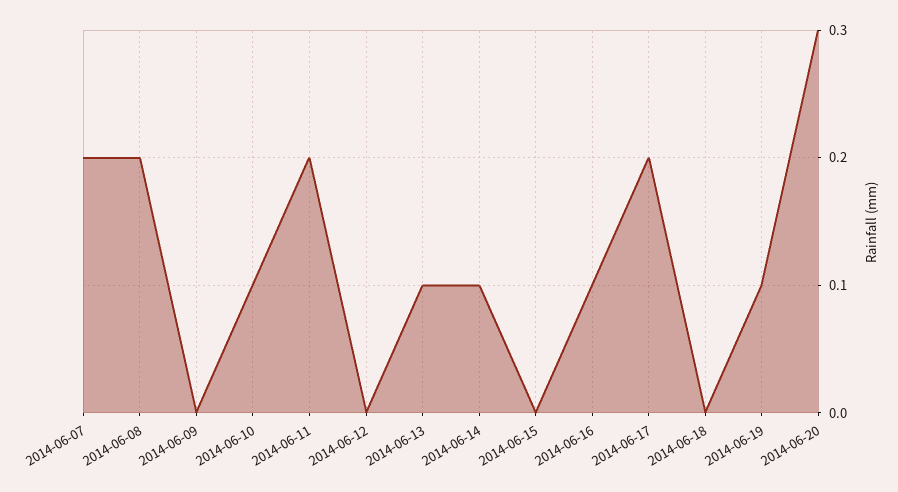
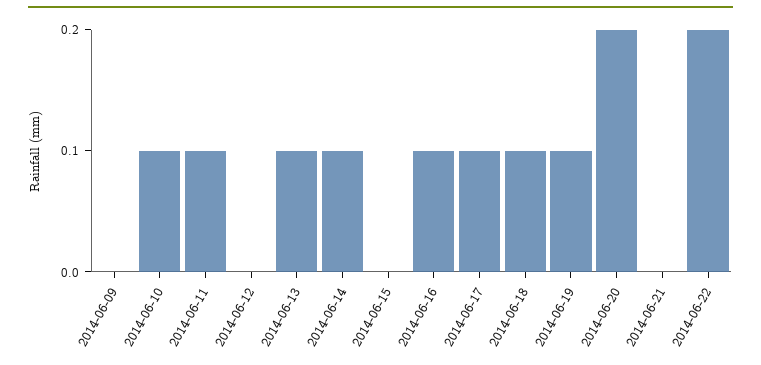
2014-06-07: 0.2 -> none
2014-06-08: 0.2 -> none
2014-06-11: 0.2 -> 0.1
2014-06-17: 0.2 -> 0.1
2014-06-18: 0 -> 0.1
2014-06-20: 0.3 -> 0.2
2014-06-21: none -> 0
2014-06-22: none -> 0.2

